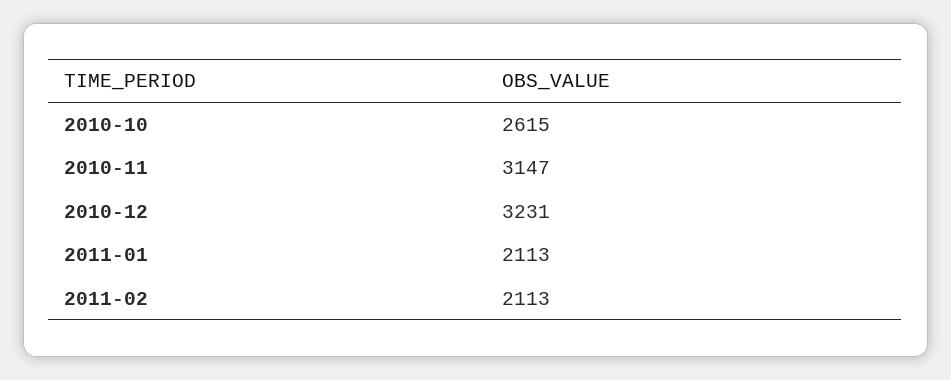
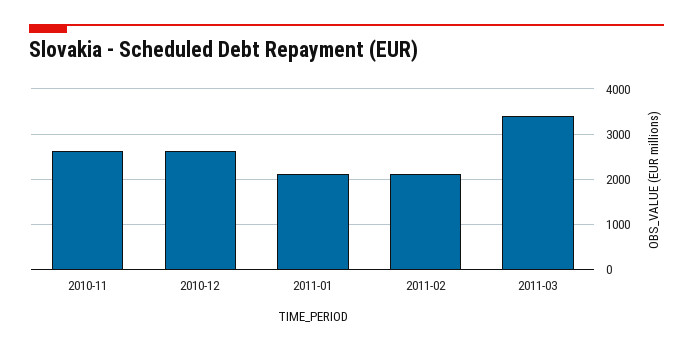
2010-10: 2615 -> none
2010-11: 3147 -> 2600
2010-12: 3231 -> 2600
2011-03: none -> 3400

